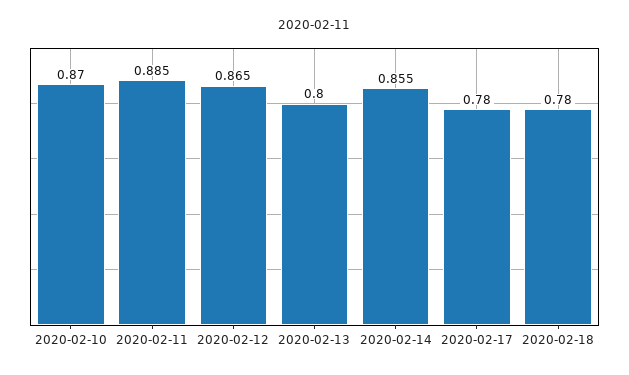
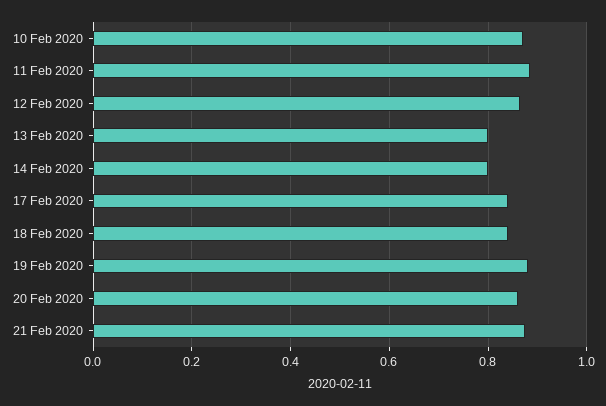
2020-02-14: 0.855 -> 0.8
2020-02-17: 0.78 -> 0.84
2020-02-18: 0.78 -> 0.84
19 Feb 2020: none -> 0.88
20 Feb 2020: none -> 0.86
21 Feb 2020: none -> 0.88

